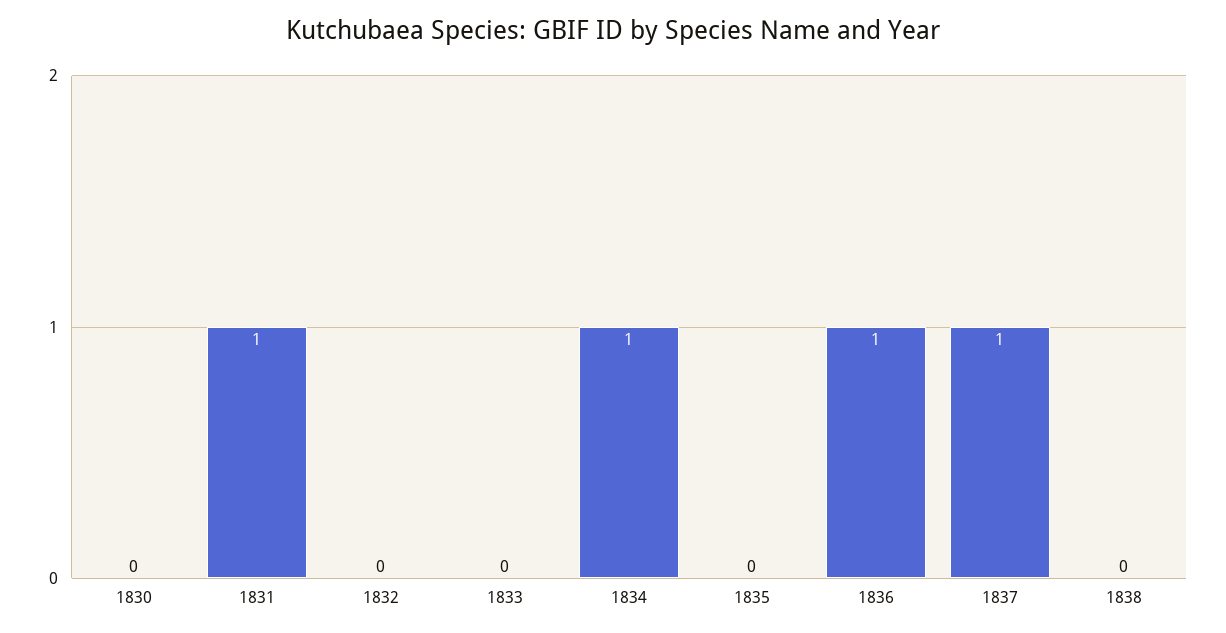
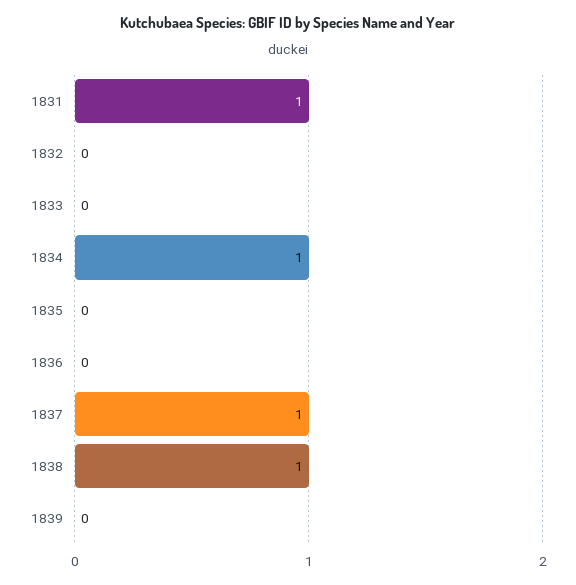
1830: 0 -> none
1836: 1 -> 0
1838: 0 -> 1
1839: none -> 0

